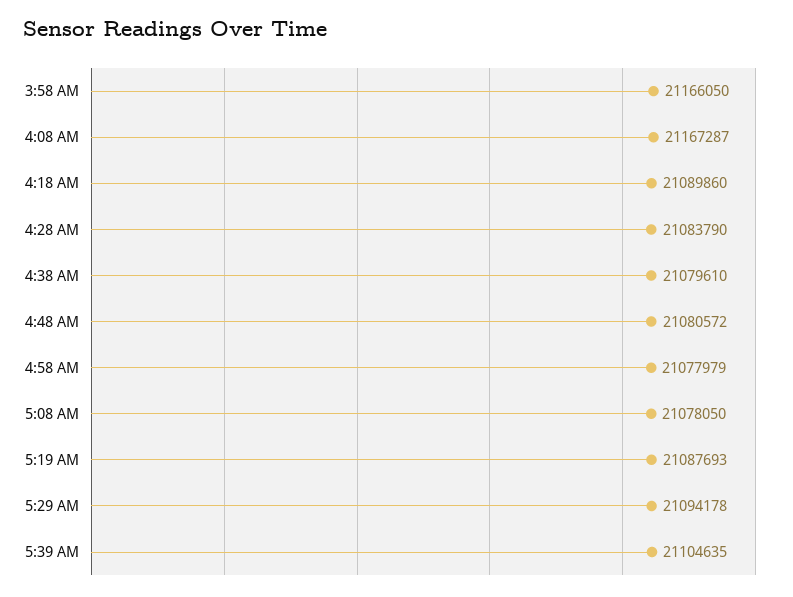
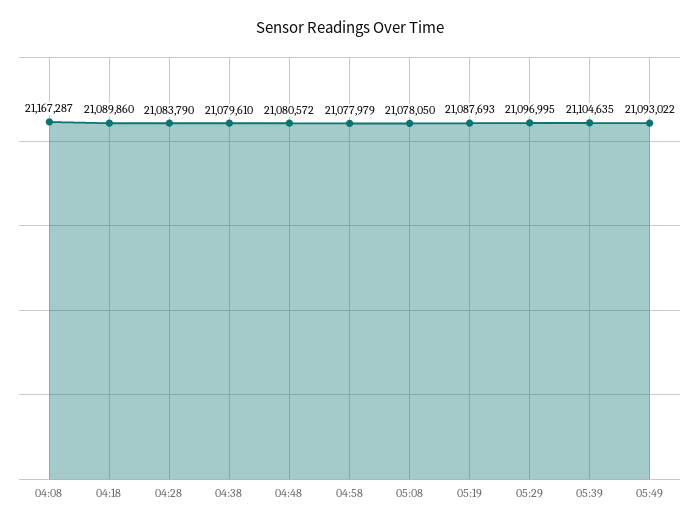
3:58 AM: 21166050 -> none
5:29 AM: 21094178 -> 21096995
05:49: none -> 21093022

